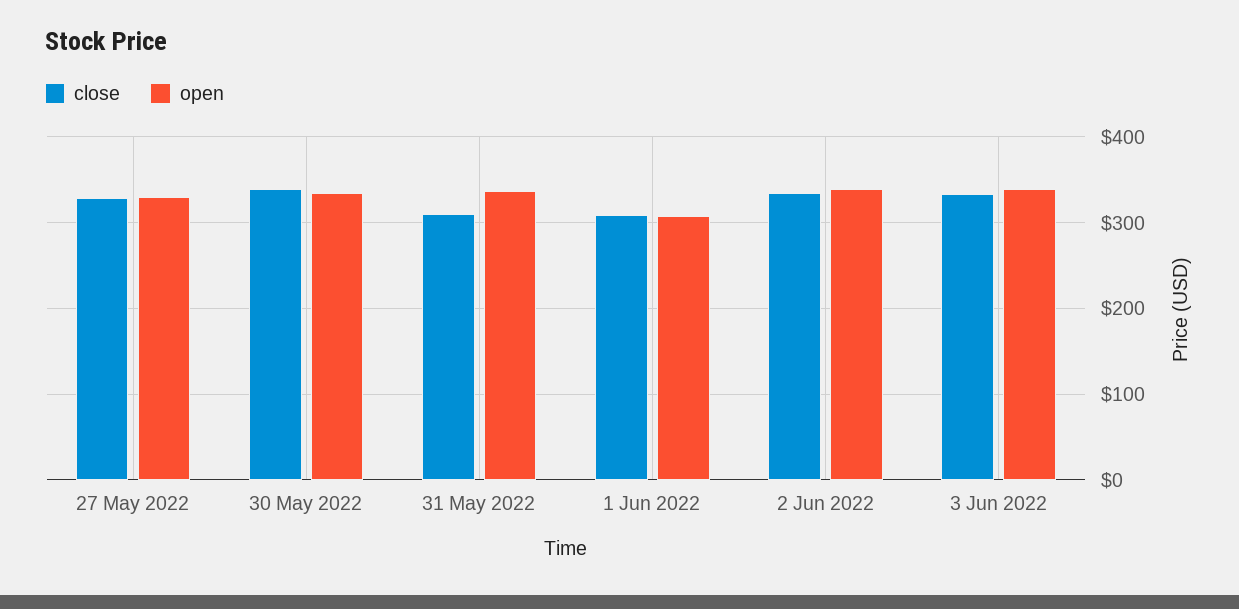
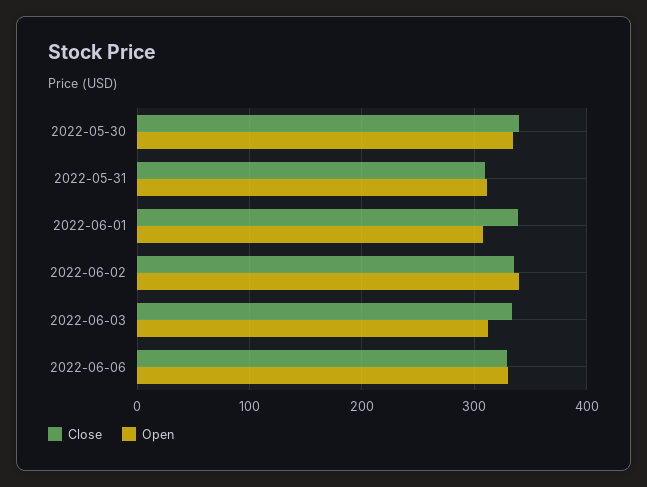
close, 27 May 2022: 330 -> none
open, 27 May 2022: 330 -> none
open, 31 May 2022: 340 -> 310
close, 1 Jun 2022: 310 -> 340
open, 3 Jun 2022: 340 -> 310
close, 2022-06-06: none -> 330
open, 2022-06-06: none -> 330

